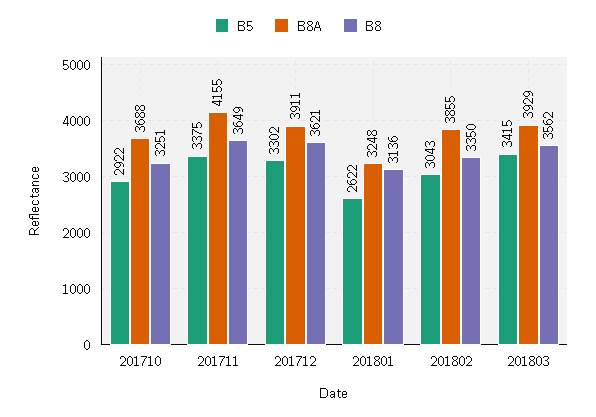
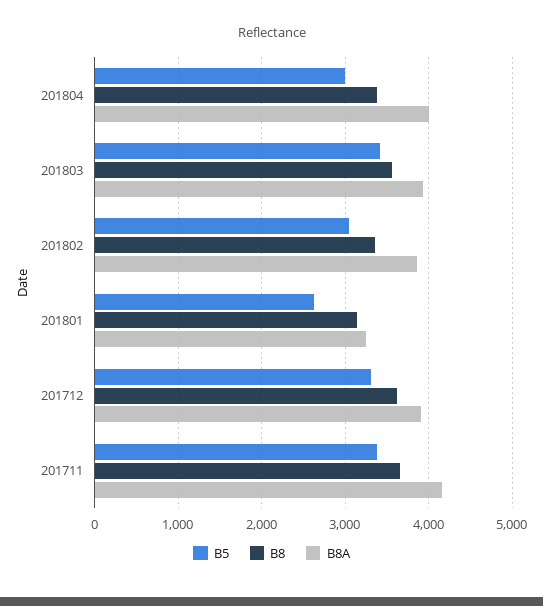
B5, 201710: 2922 -> none
B8A, 201710: 3688 -> none
B8, 201710: 3251 -> none
B5, 201804: none -> 3000
B8, 201804: none -> 3400
B8A, 201804: none -> 4000

